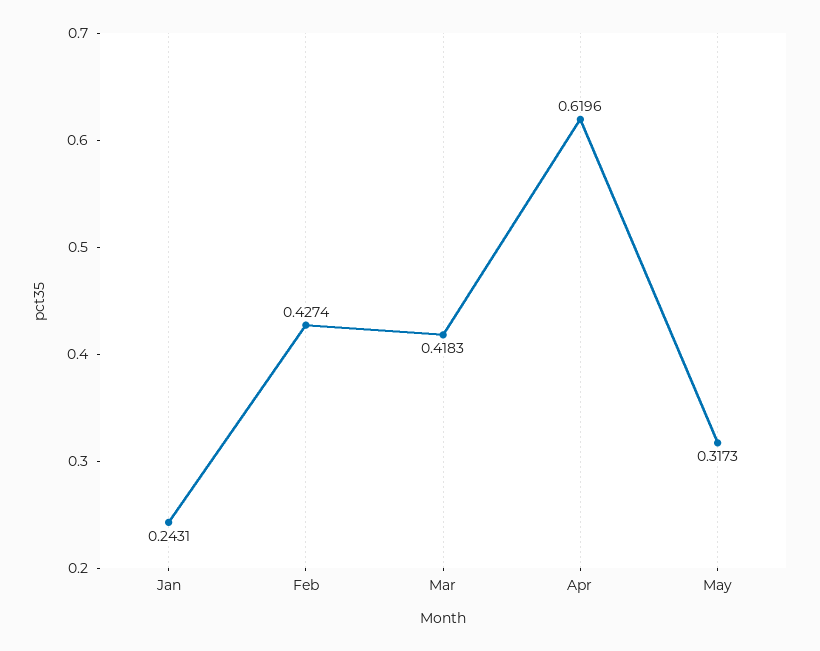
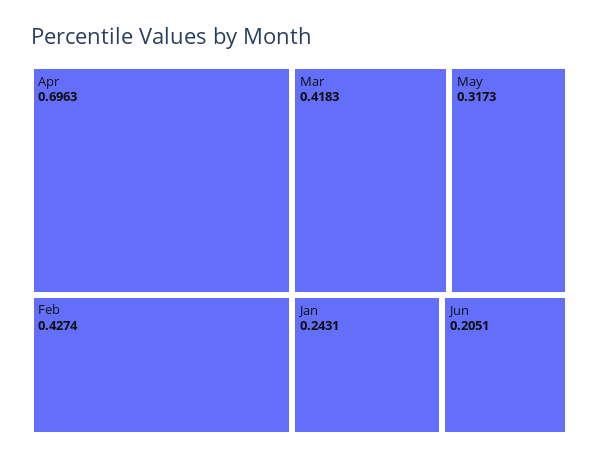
Apr: 0.6196 -> 0.6963
Jun: none -> 0.2051

